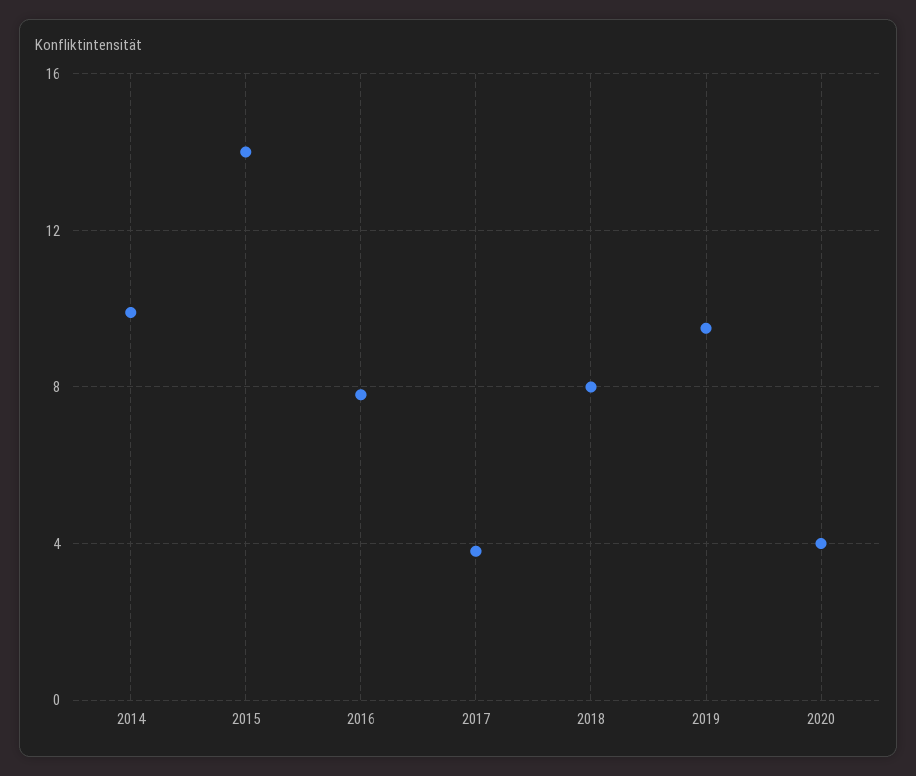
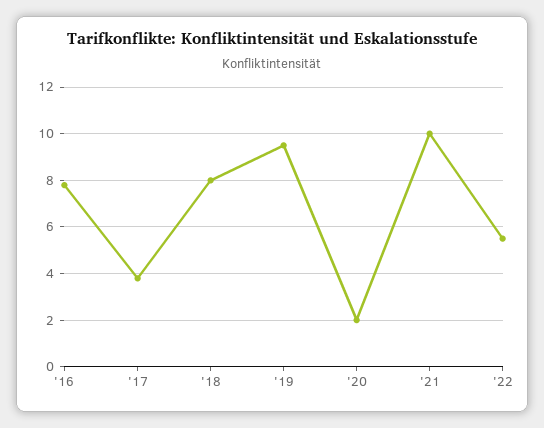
2014: 10 -> none
2015: 14 -> none
2020: 4 -> 2
'21: none -> 10
'22: none -> 5.5

